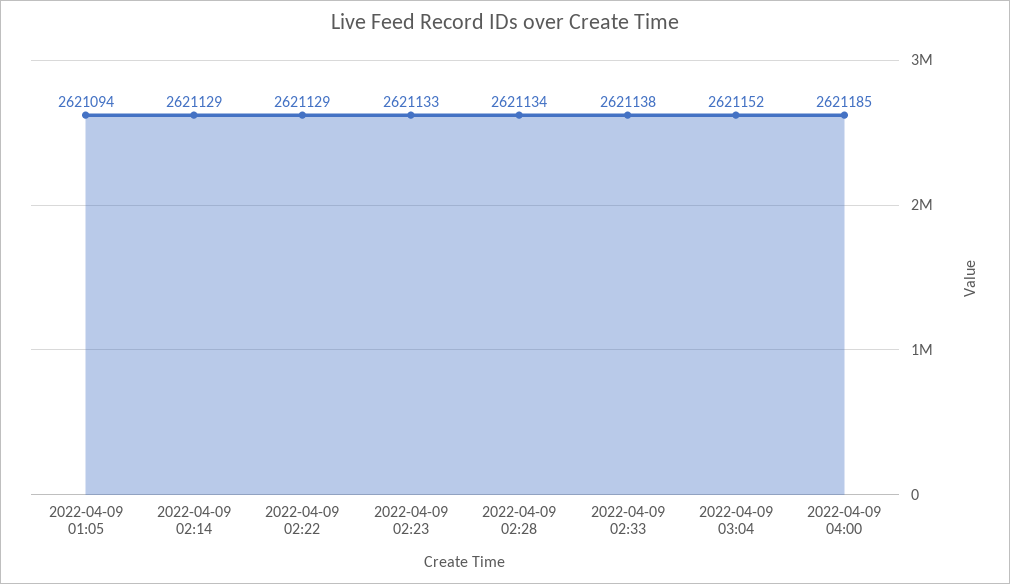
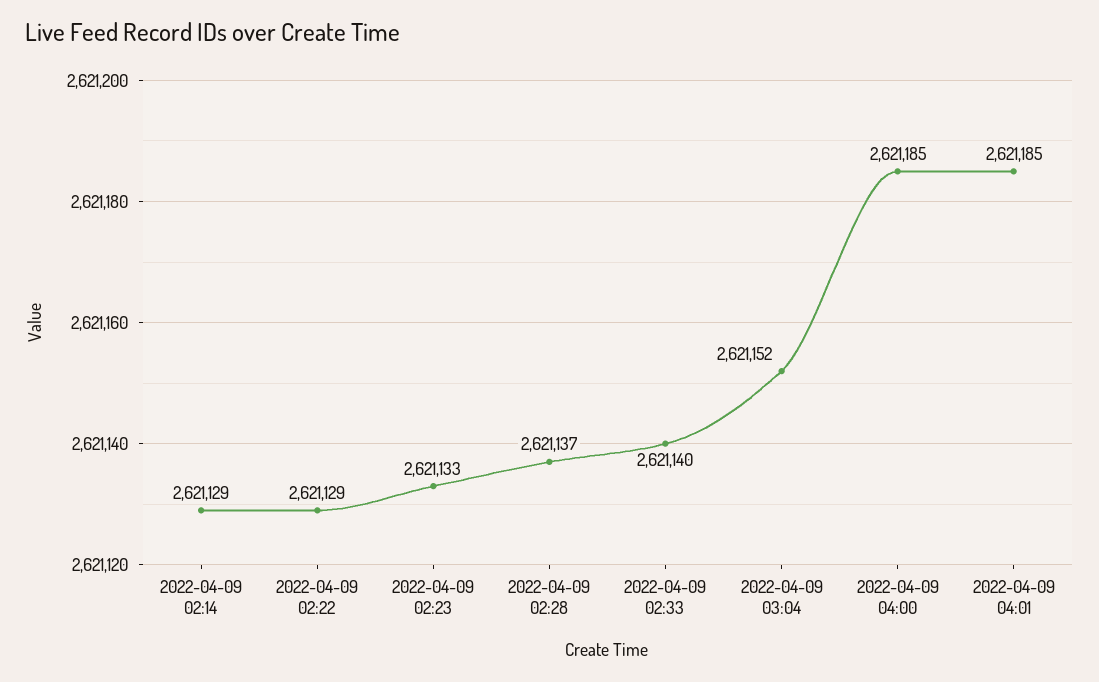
2022-04-09 01:05: 2621094 -> none
2022-04-09 02:28: 2621134 -> 2621137
2022-04-09 02:33: 2621138 -> 2621140
2022-04-09 04:01: none -> 2621185

